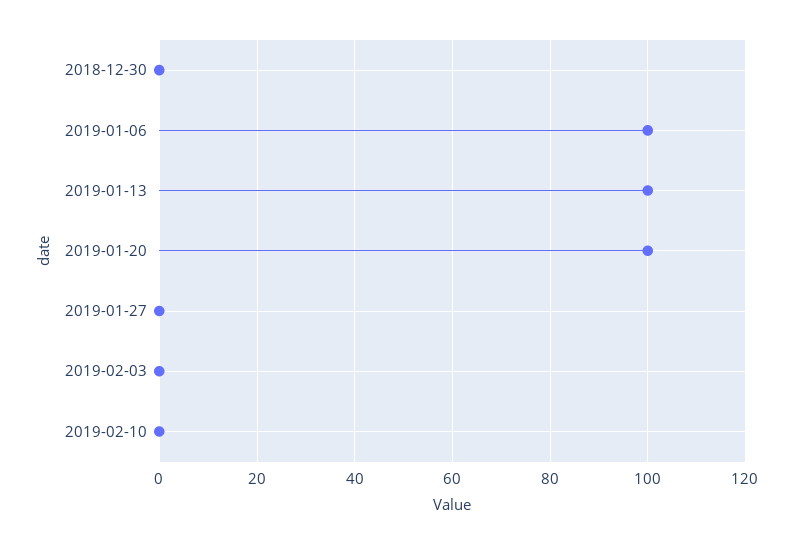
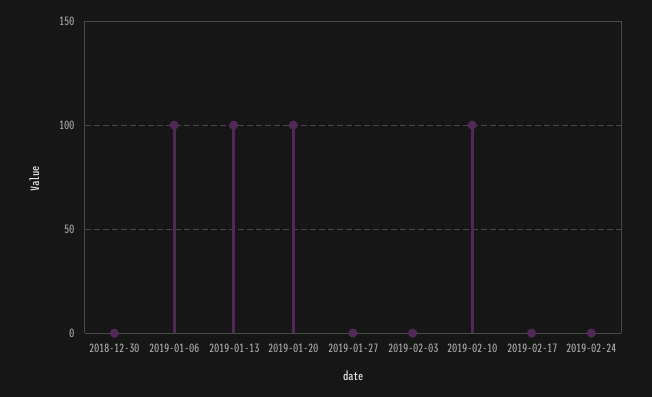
2019-02-10: 0 -> 100
2019-02-17: none -> 0
2019-02-24: none -> 0

